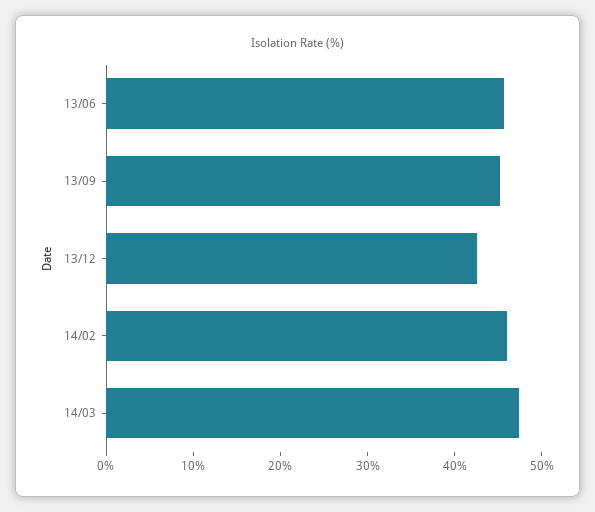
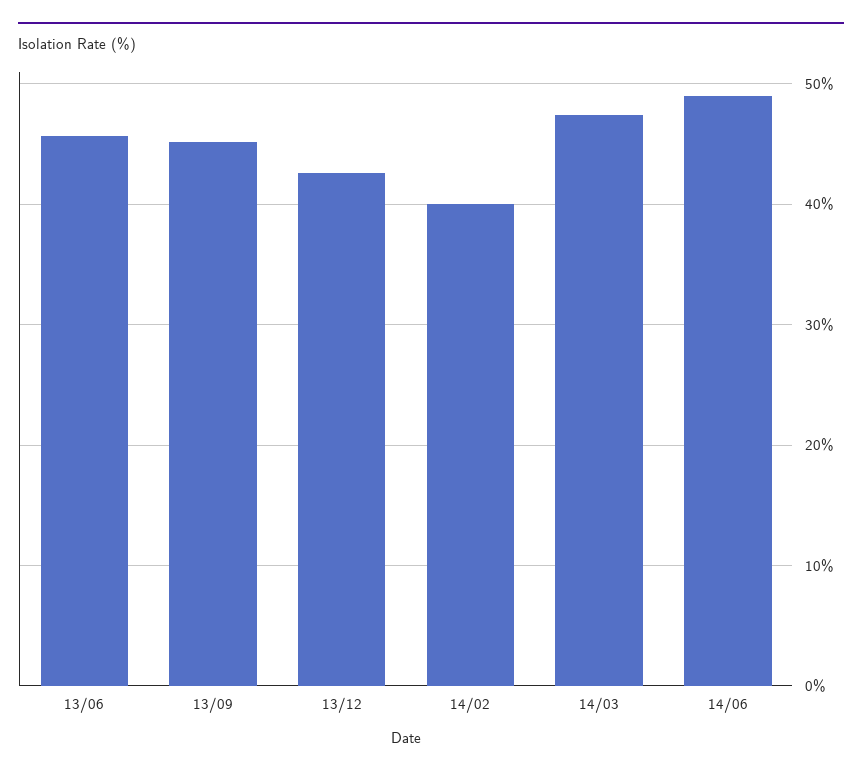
14/02: 46 -> 40
14/06: none -> 49

